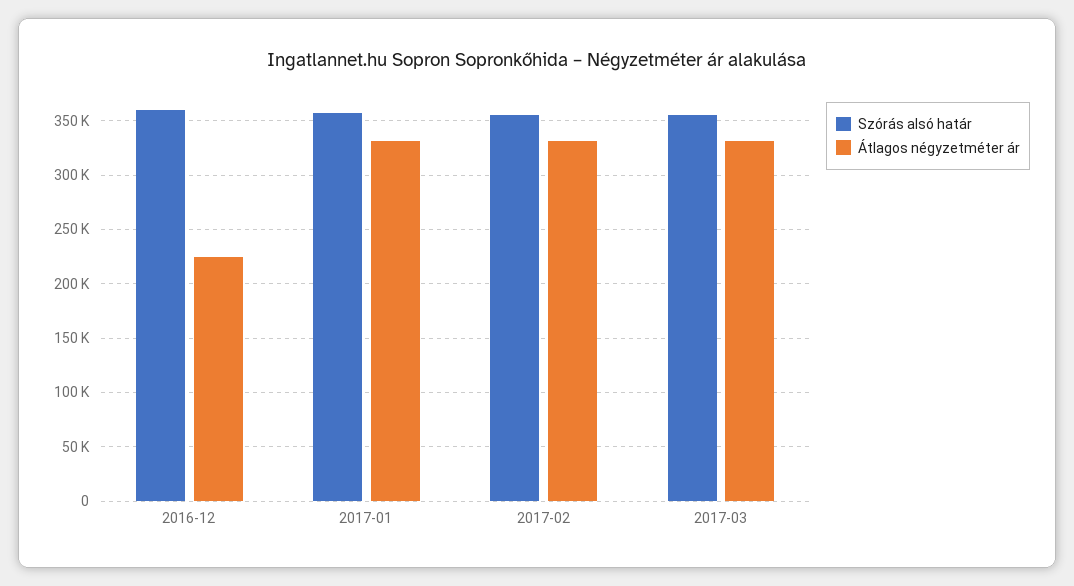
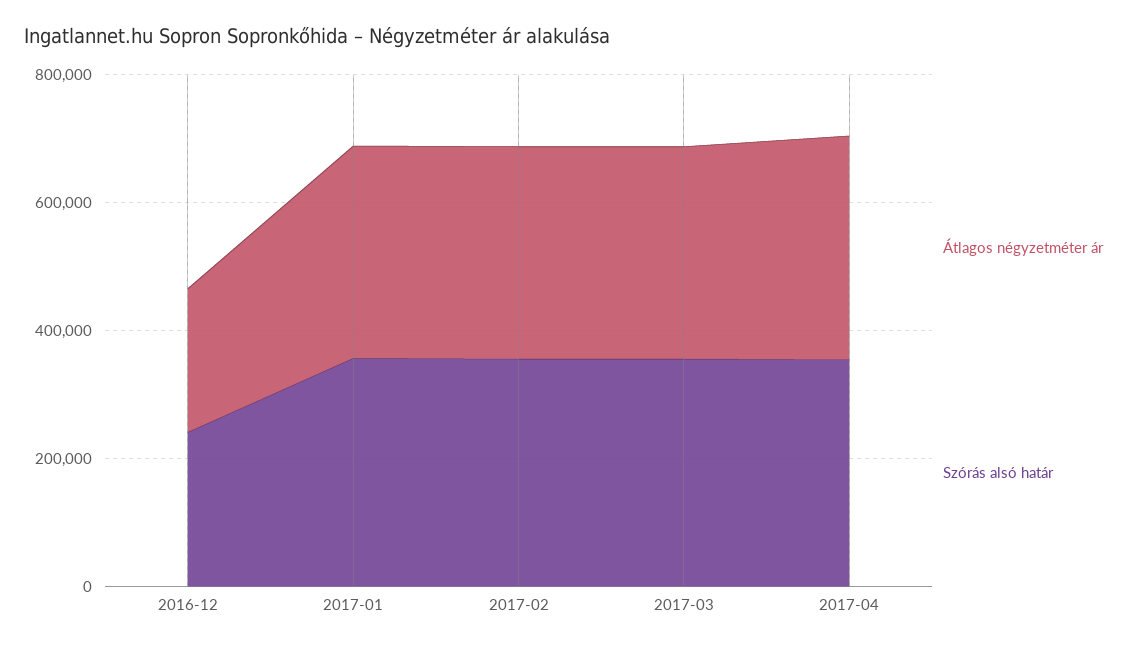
Szórás alsó határ, 2016-12: 360000 -> 250000
Átlagos négyzetméter ár, 2017-04: none -> 350000
Szórás alsó határ, 2017-04: none -> 350000

